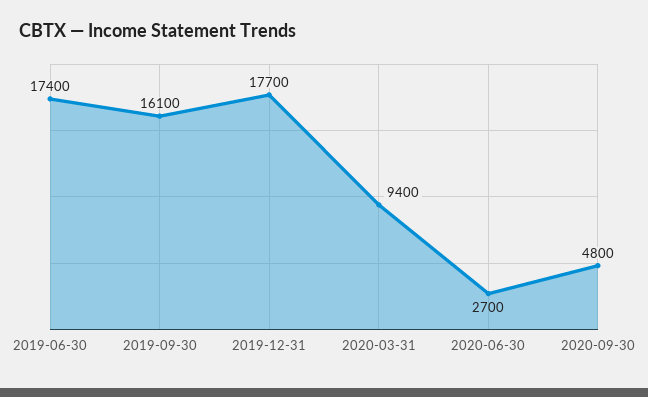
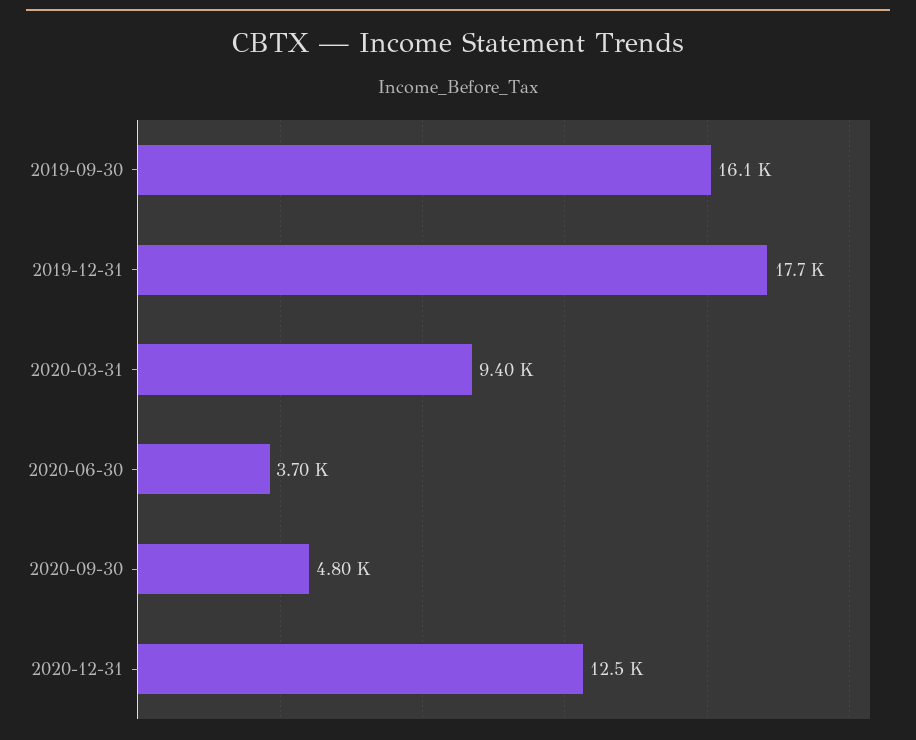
2019-06-30: 17400 -> none
2020-06-30: 2700 -> 3700
2020-12-31: none -> 12500

